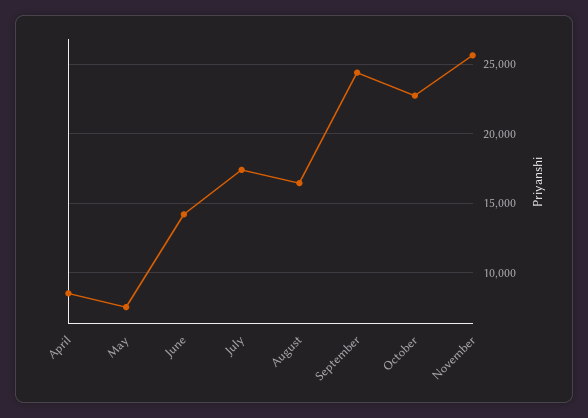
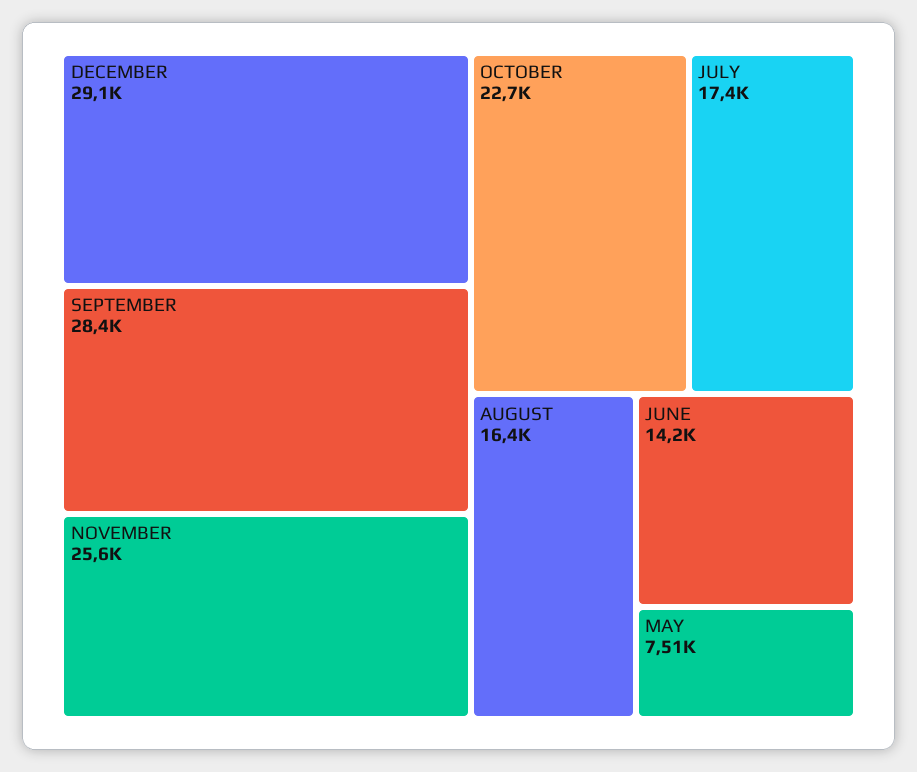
April: 8500 -> none
September: 24500 -> 28400
DECEMBER: none -> 29100

